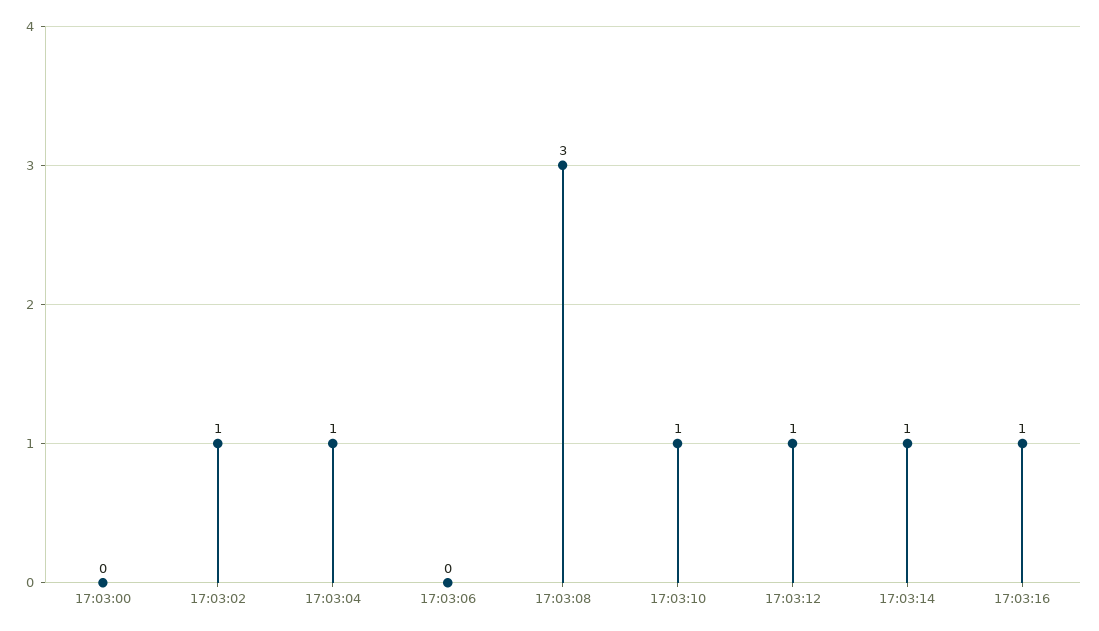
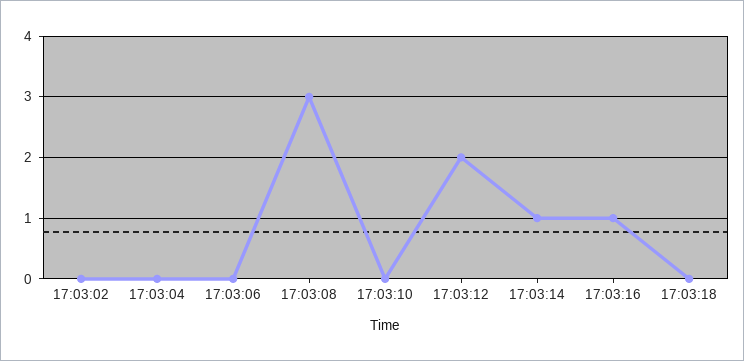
17:03:00: 0 -> none
17:03:02: 1 -> 0
17:03:04: 1 -> 0
17:03:10: 1 -> 0
17:03:12: 1 -> 2
17:03:18: none -> 0

